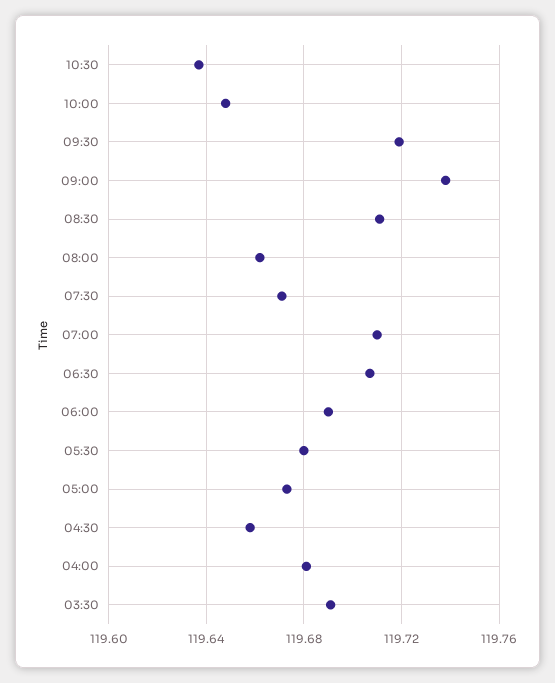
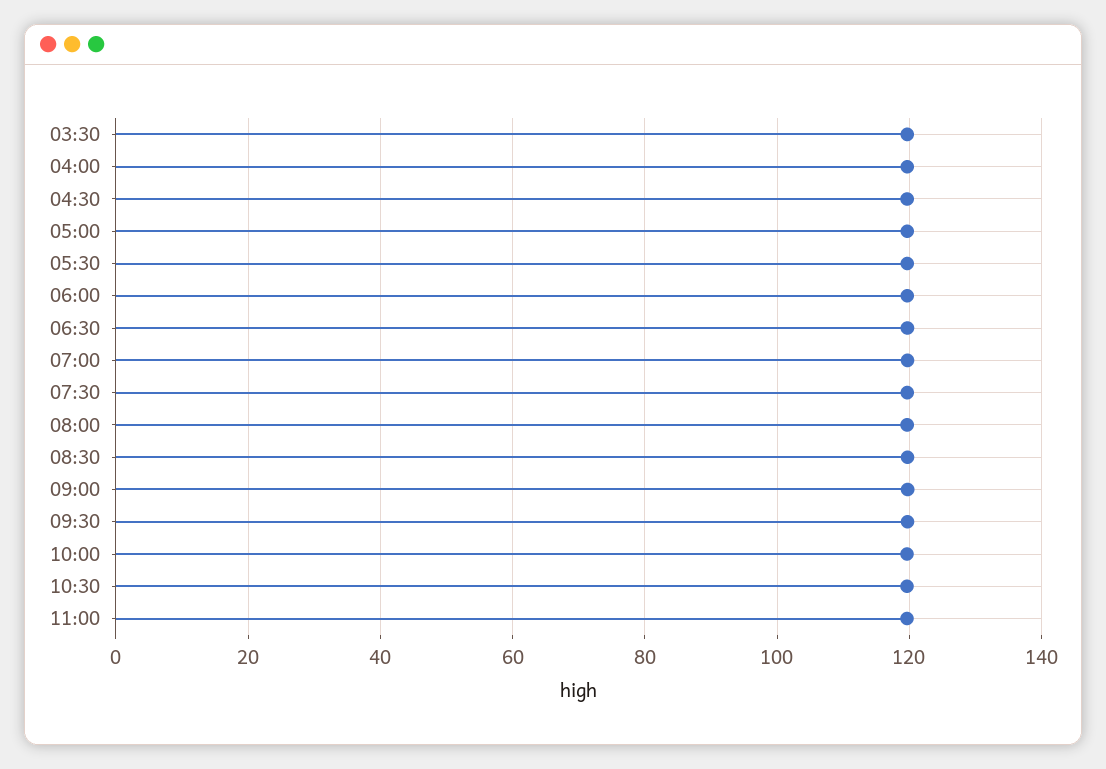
11:00: none -> 120

